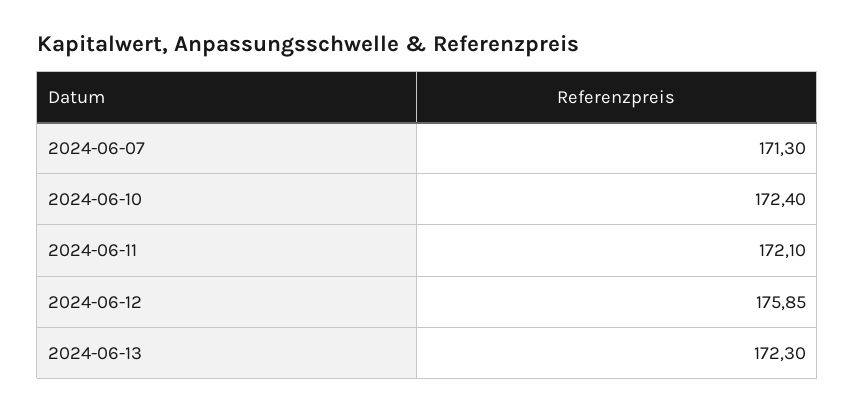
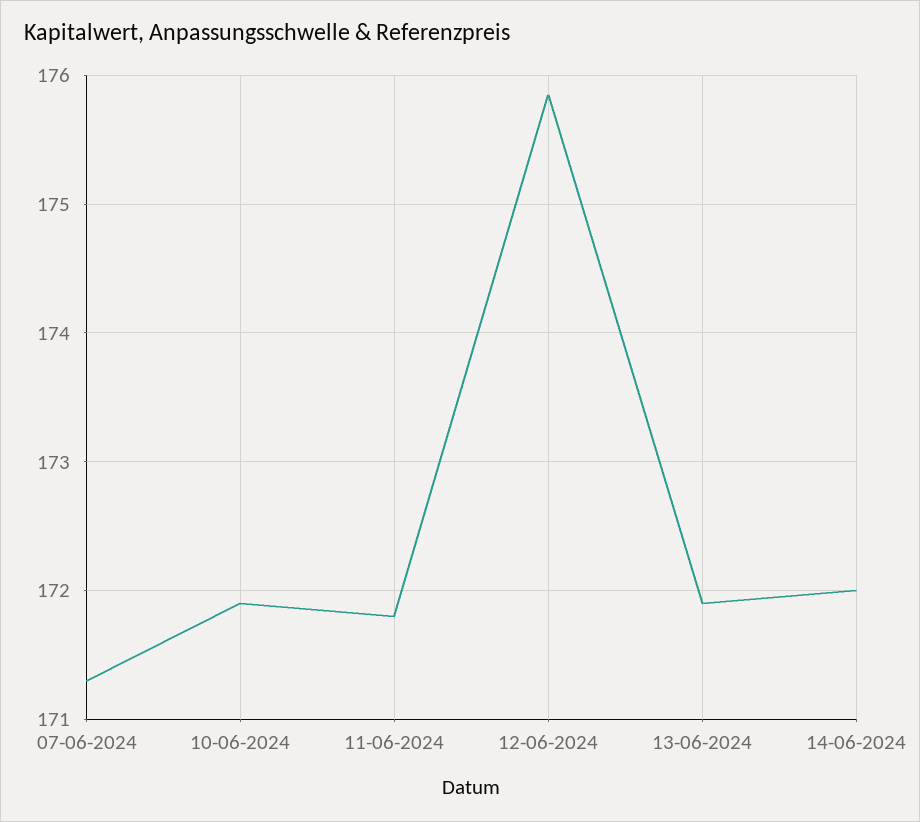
2024-06-10: 172.4 -> 171.9
2024-06-11: 172.1 -> 171.8
2024-06-13: 172.3 -> 171.9
14-06-2024: none -> 172

